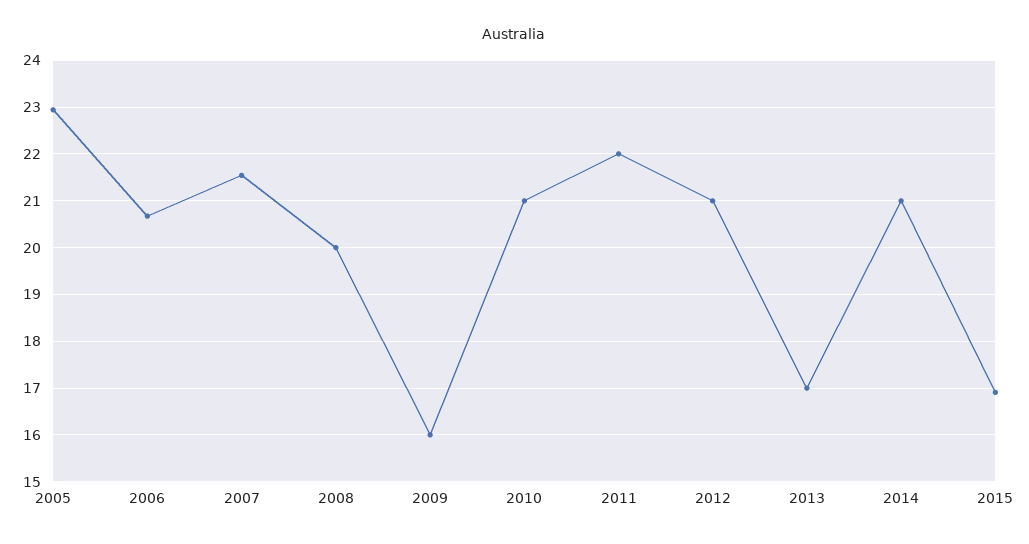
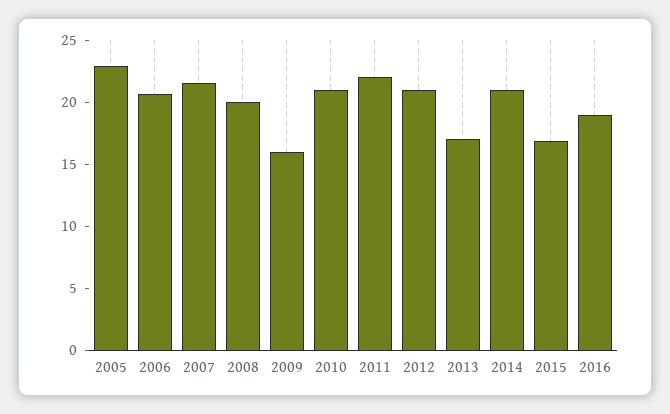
2016: none -> 19

